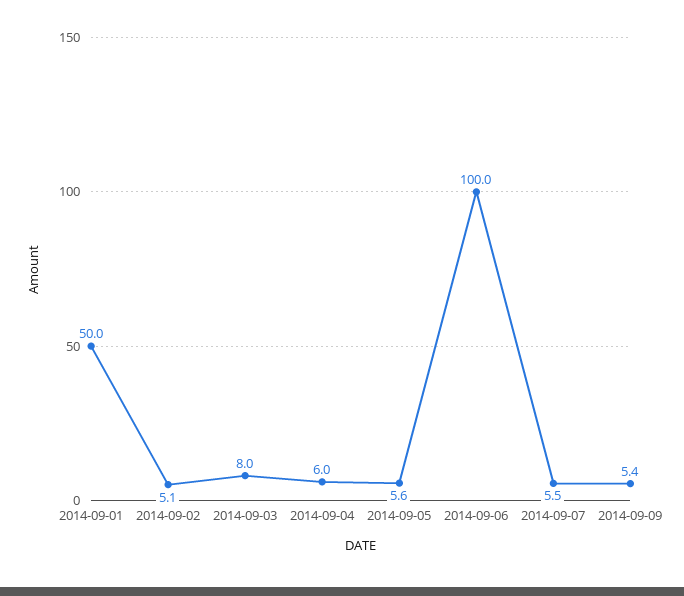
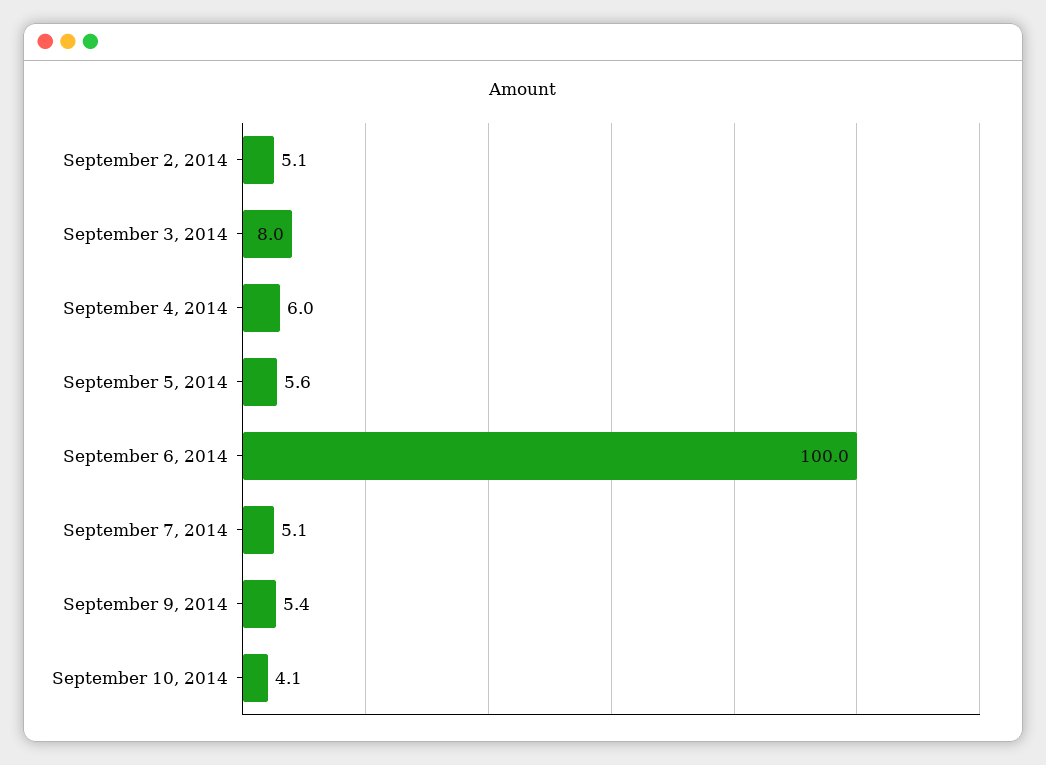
2014-09-01: 50 -> none
2014-09-07: 5.5 -> 5.1
September 10, 2014: none -> 4.1

